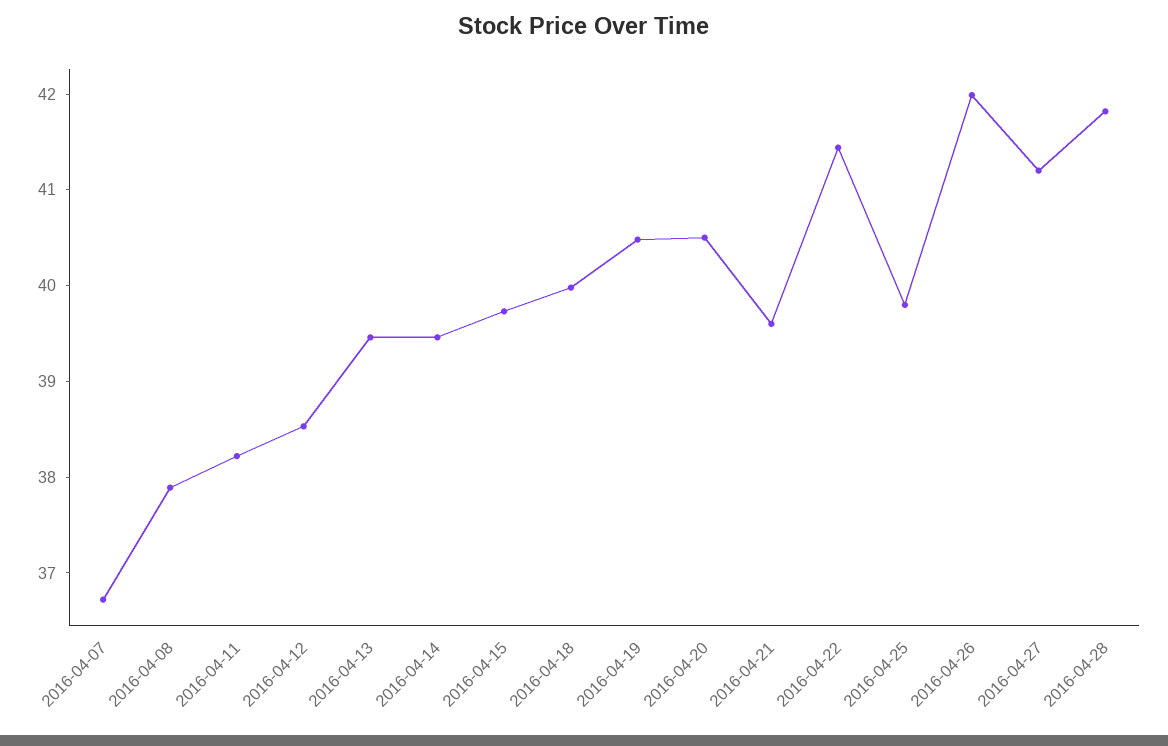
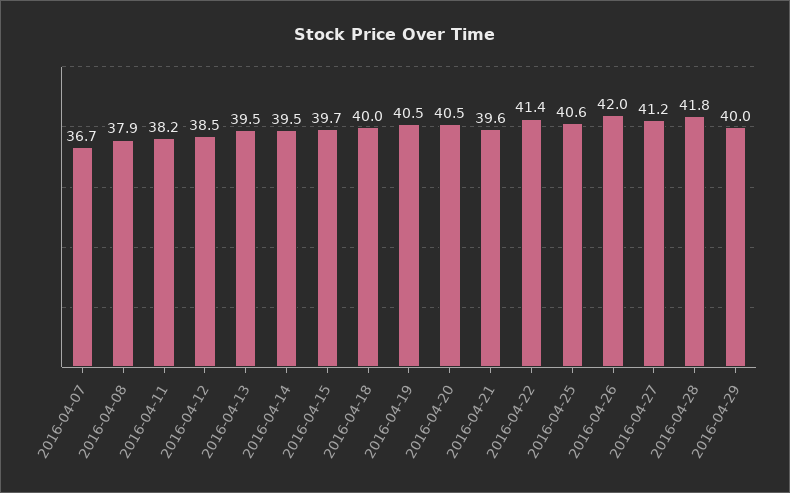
2016-04-25: 39.8 -> 40.6
2016-04-29: none -> 40

